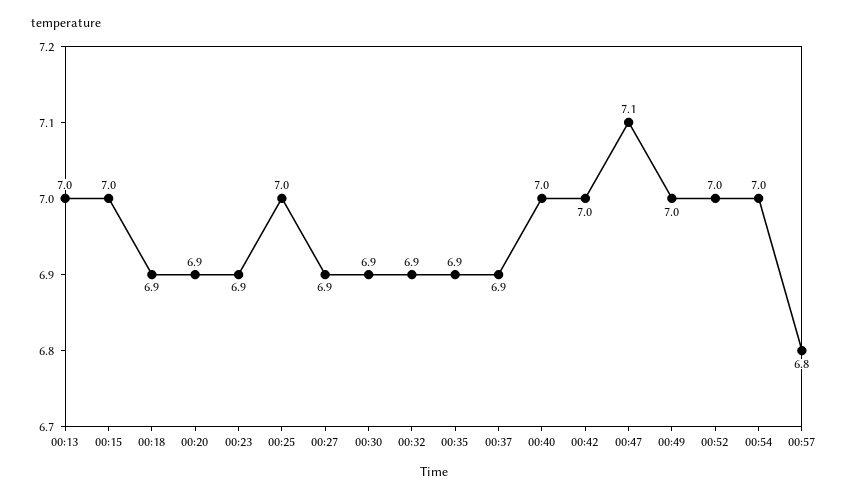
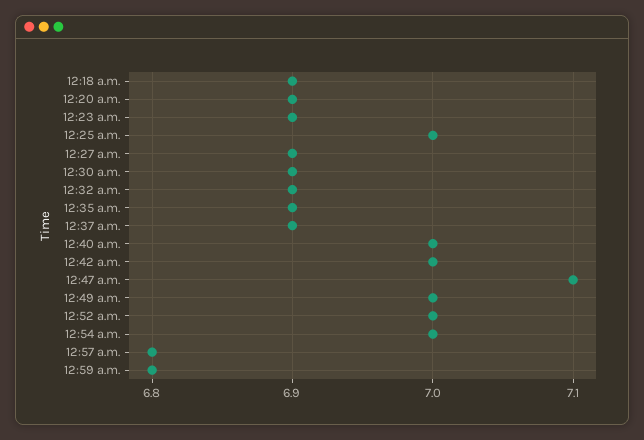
00:13: 7 -> none
00:15: 7 -> none
12:59 a.m.: none -> 6.8

